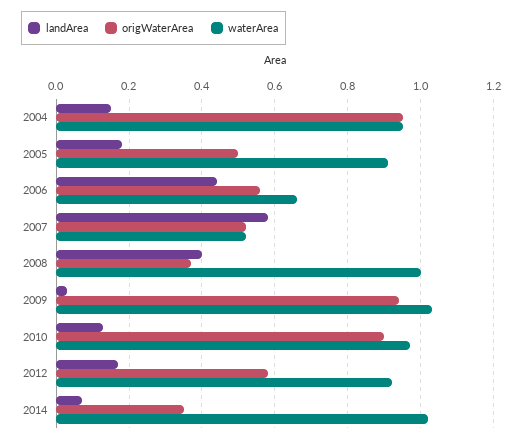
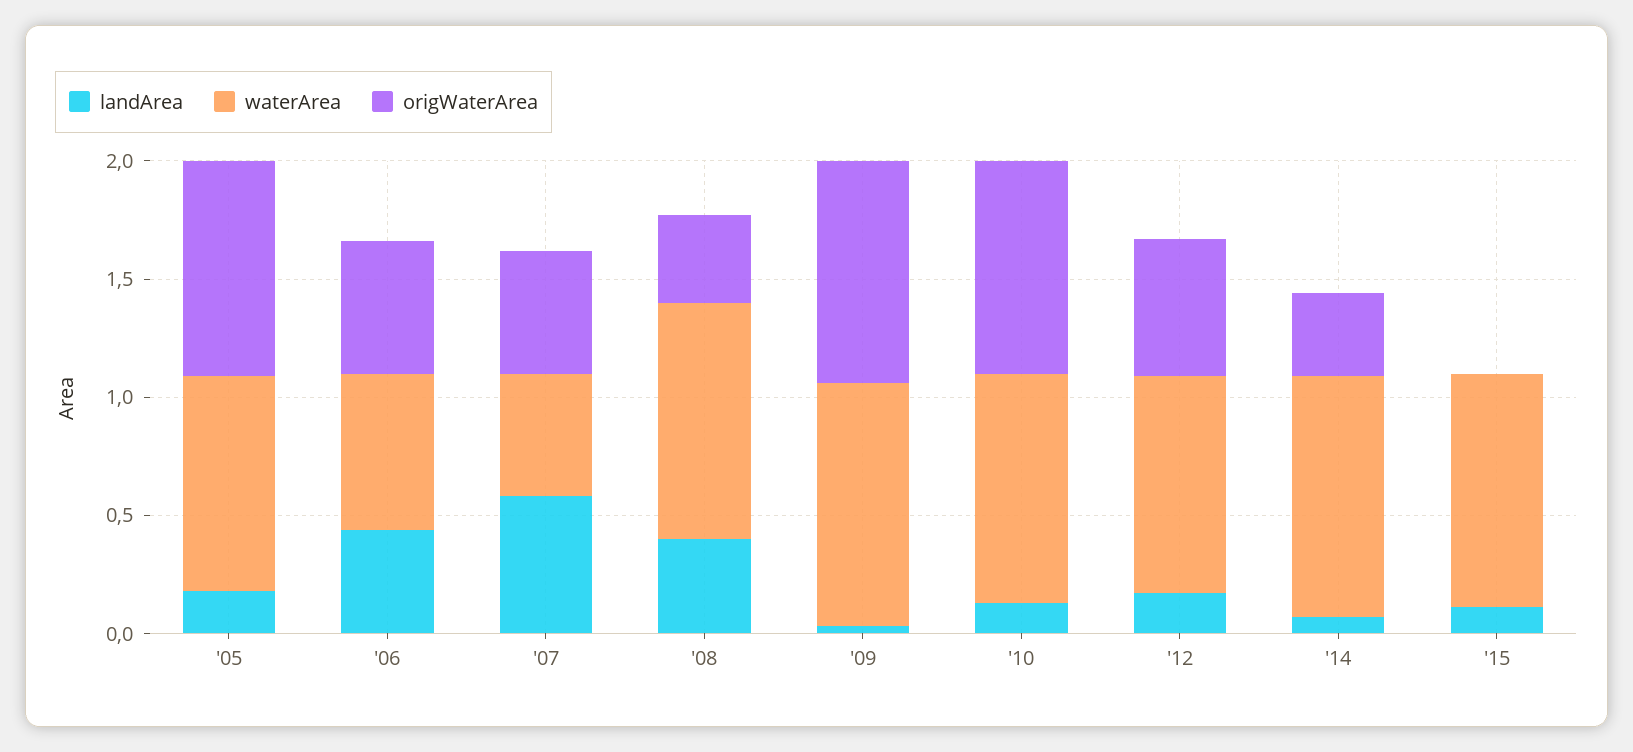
landArea, 2004: 0.15 -> none
origWaterArea, 2004: 0.95 -> none
waterArea, 2004: 0.95 -> none
origWaterArea, 2005: 0.5 -> 0.9
landArea, '15: none -> 0.1
waterArea, '15: none -> 1
origWaterArea, '15: none -> 0

